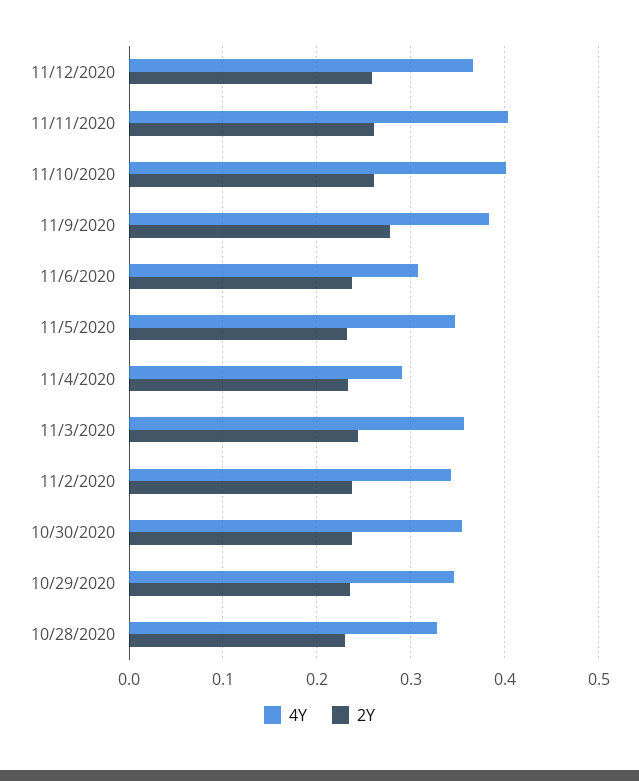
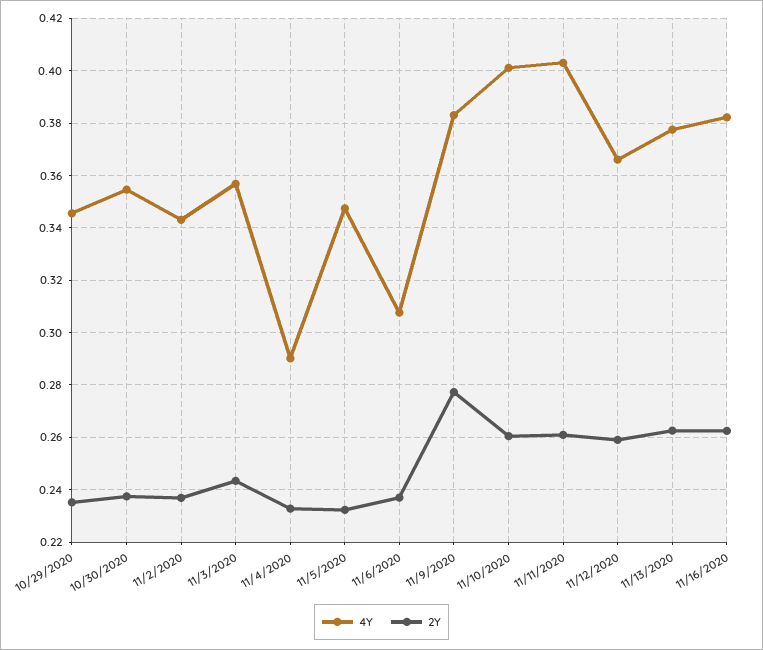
4Y, 10/28/2020: 0.33 -> none
2Y, 10/28/2020: 0.23 -> none
4Y, 11/13/2020: none -> 0.3775
2Y, 11/13/2020: none -> 0.2625
4Y, 11/16/2020: none -> 0.3825
2Y, 11/16/2020: none -> 0.2625

